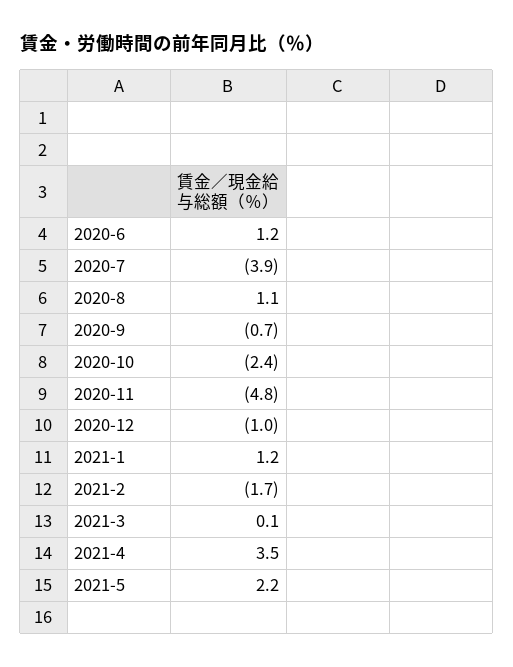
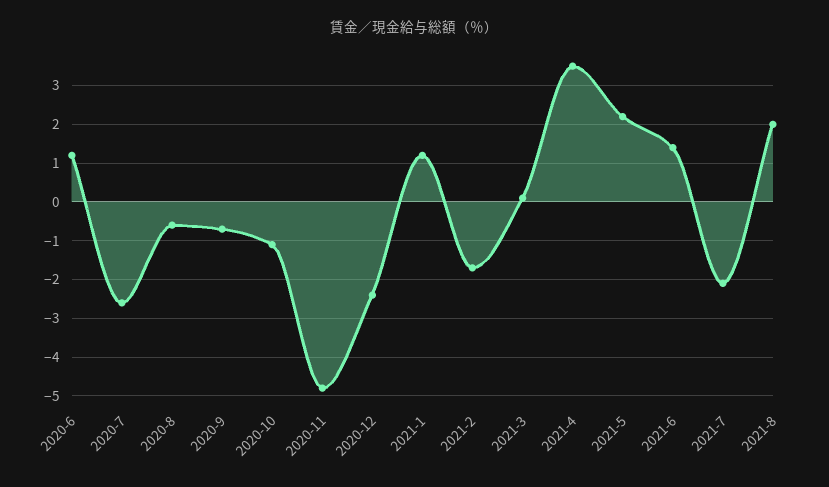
2020-7: -3.9 -> -2.5
2020-8: 1.1 -> -0.5
2020-10: -2.4 -> -1
2020-12: -1 -> -2.5
2021-6: none -> 1.5
2021-7: none -> -2
2021-8: none -> 2

